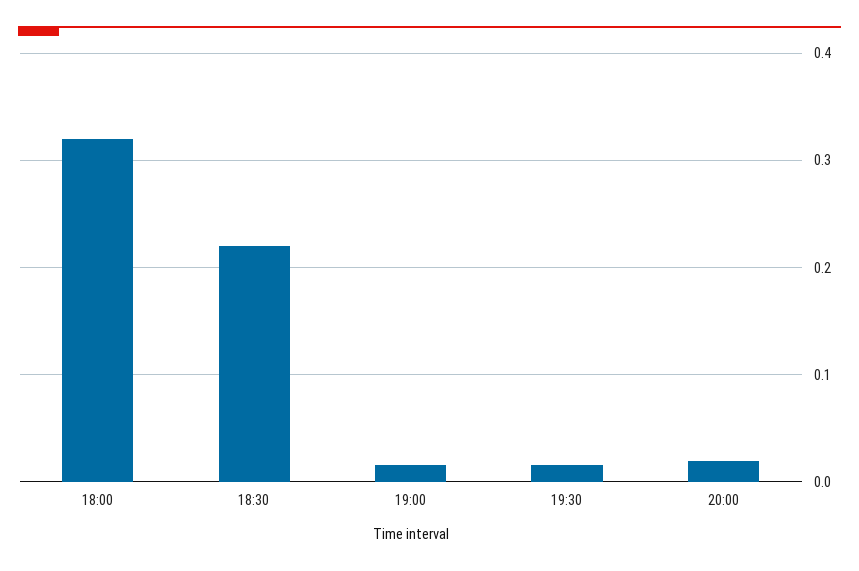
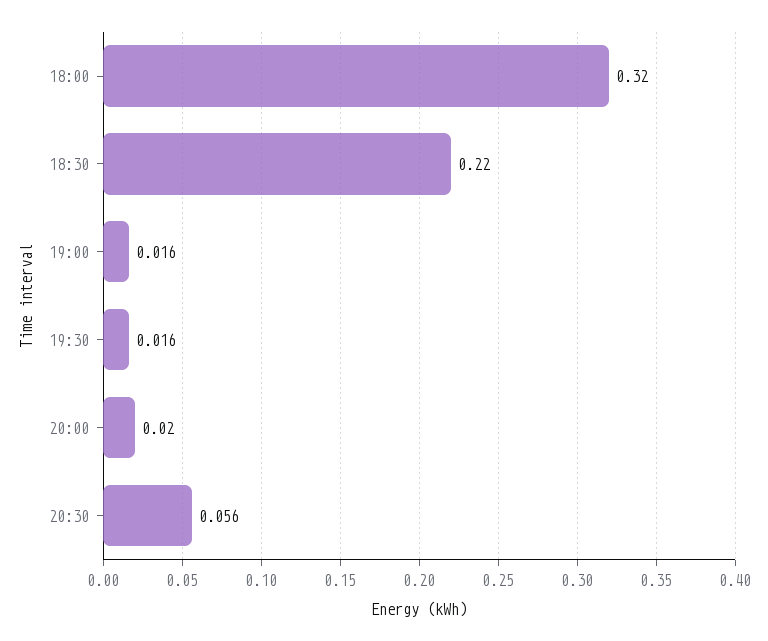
20:30: none -> 0.056

